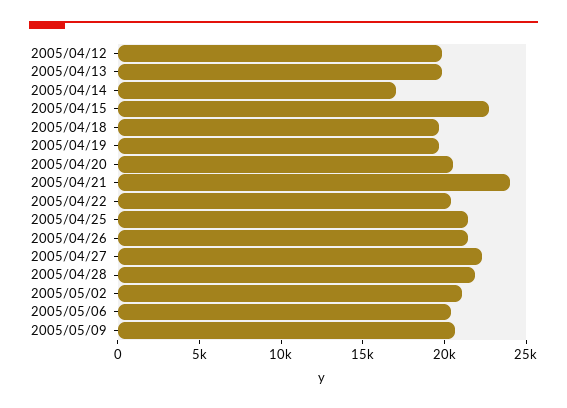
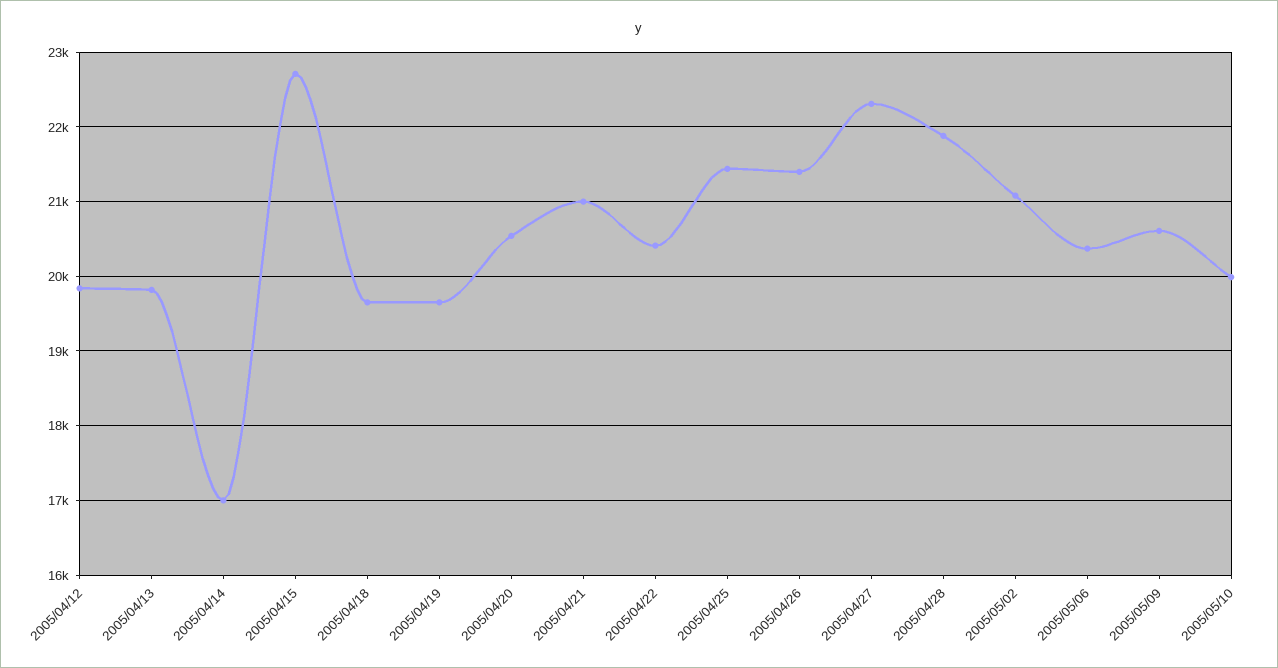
2005/04/21: 24000 -> 21000
2005/05/10: none -> 20000

